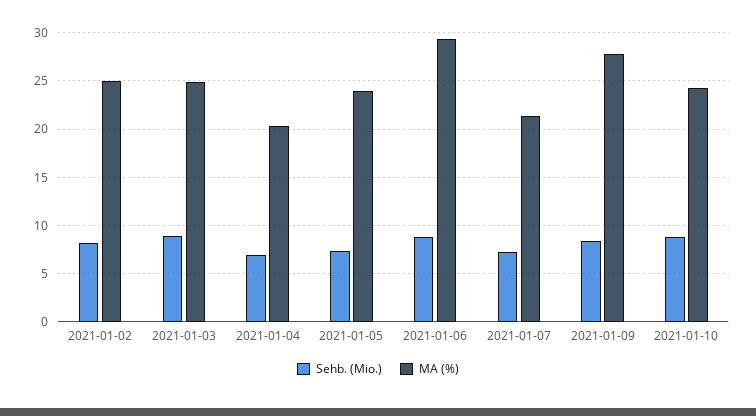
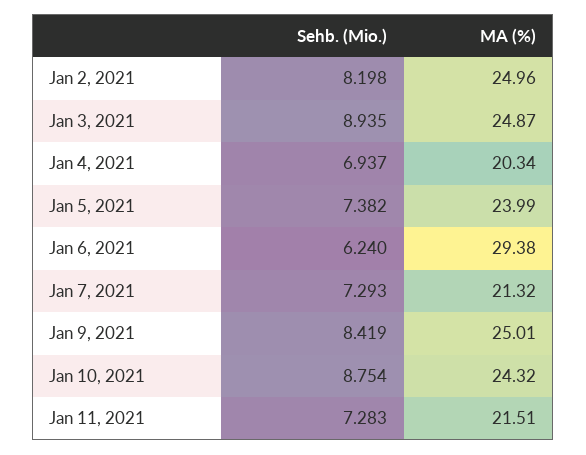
Sehb. (Mio.), 2021-01-06: 9 -> 6.24
MA (%), 2021-01-09: 28 -> 25.01
Sehb. (Mio.), Jan 11, 2021: none -> 7.283
MA (%), Jan 11, 2021: none -> 21.51

